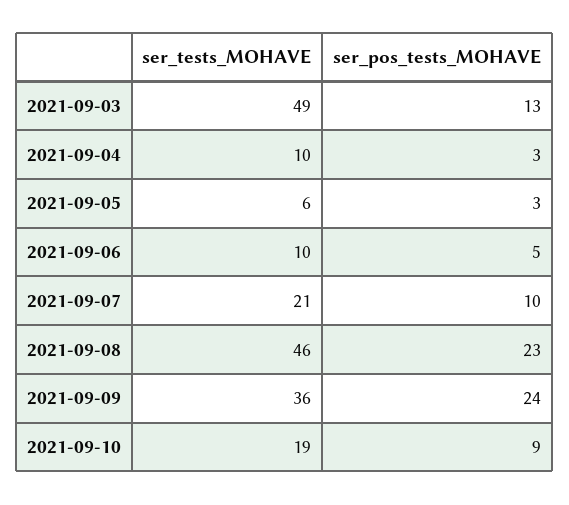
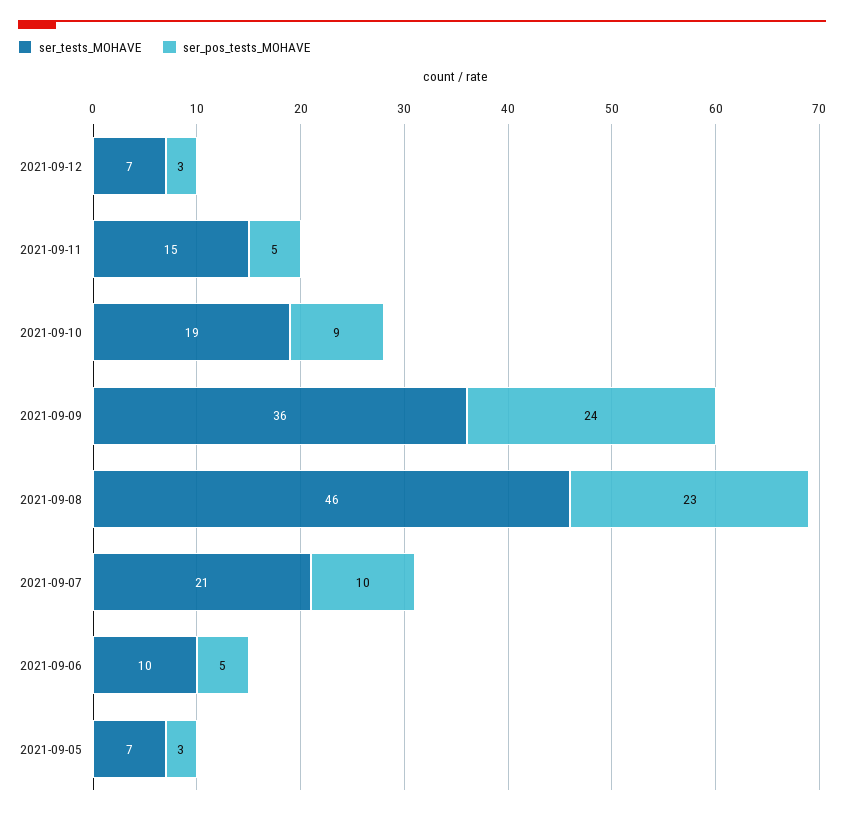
ser_tests_MOHAVE, 2021-09-03: 49 -> none
ser_pos_tests_MOHAVE, 2021-09-03: 13 -> none
ser_tests_MOHAVE, 2021-09-04: 10 -> none
ser_pos_tests_MOHAVE, 2021-09-04: 3 -> none
ser_tests_MOHAVE, 2021-09-05: 6 -> 7
ser_tests_MOHAVE, 2021-09-12: none -> 7
ser_pos_tests_MOHAVE, 2021-09-12: none -> 3
ser_tests_MOHAVE, 2021-09-11: none -> 15
ser_pos_tests_MOHAVE, 2021-09-11: none -> 5

